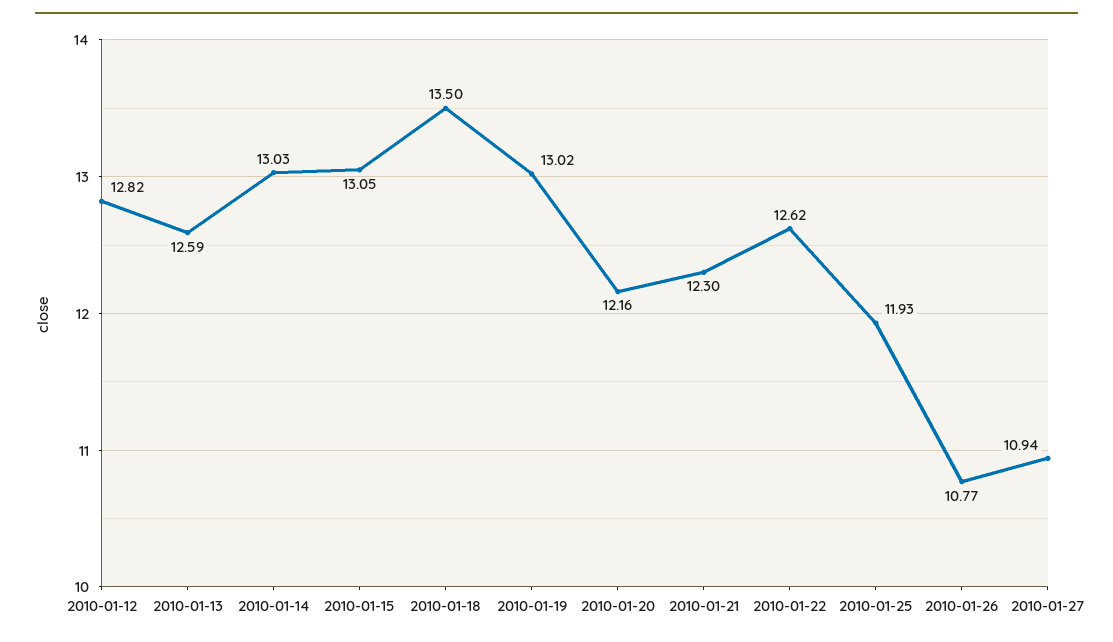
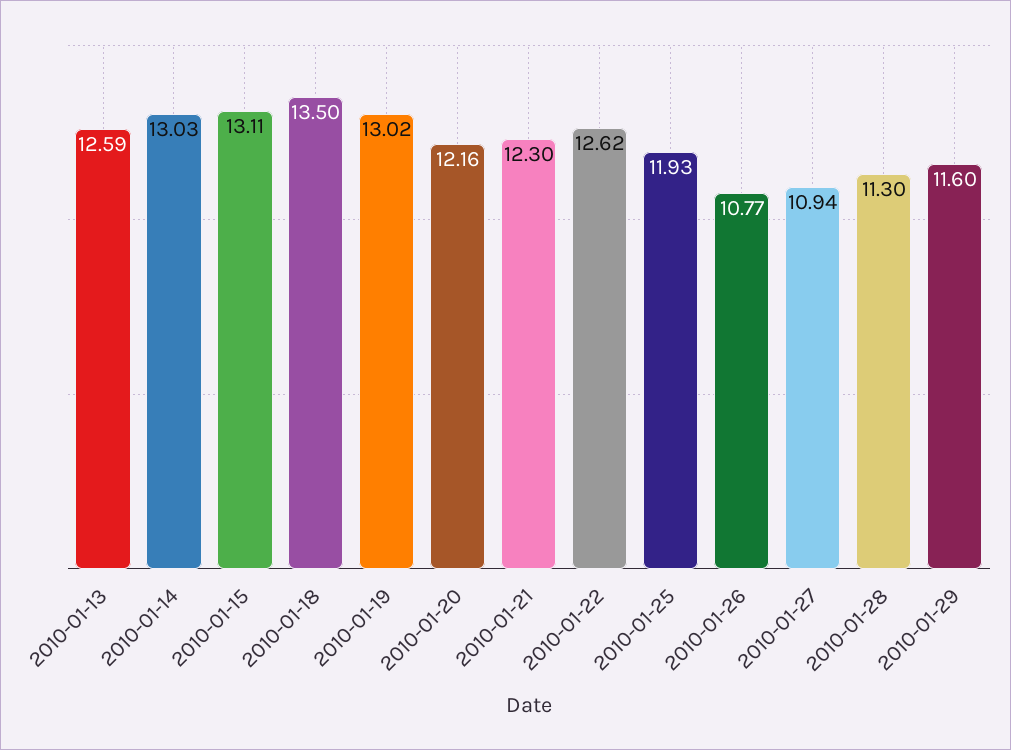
2010-01-12: 12.82 -> none
2010-01-15: 13.05 -> 13.11
2010-01-28: none -> 11.3
2010-01-29: none -> 11.6

